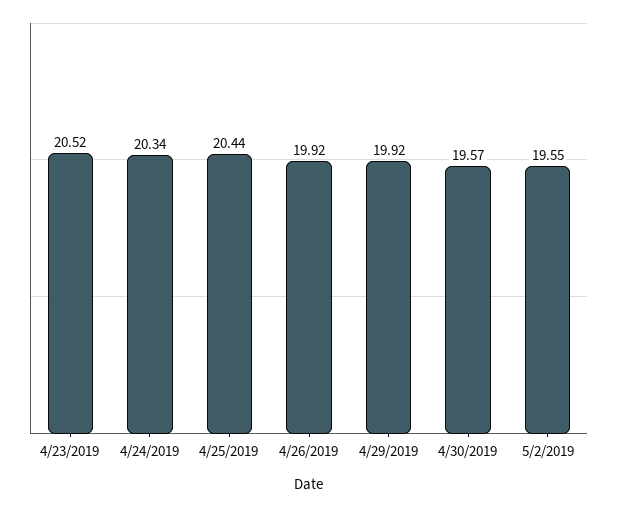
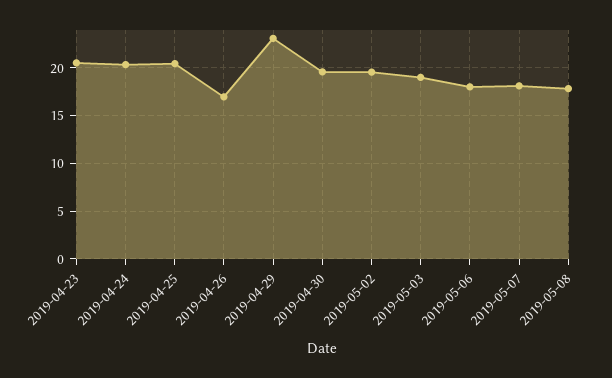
4/26/2019: 19.92 -> 17
4/29/2019: 19.92 -> 23
2019-05-03: none -> 19
2019-05-06: none -> 18
2019-05-07: none -> 18
2019-05-08: none -> 18

